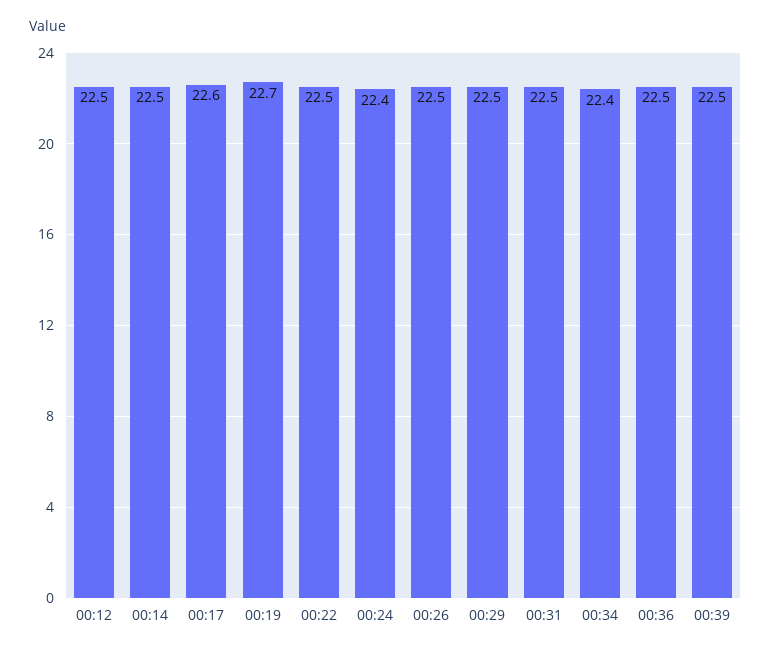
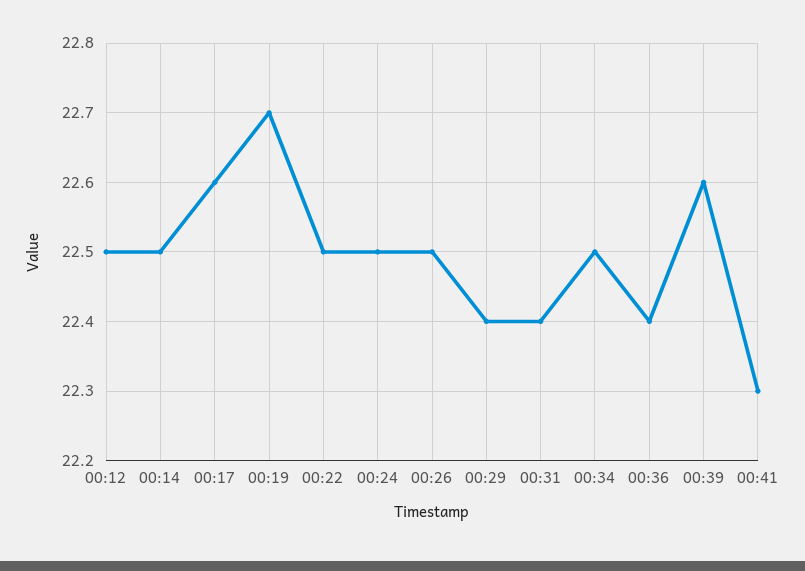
00:24: 22.4 -> 22.5
00:29: 22.5 -> 22.4
00:31: 22.5 -> 22.4
00:34: 22.4 -> 22.5
00:36: 22.5 -> 22.4
00:39: 22.5 -> 22.6
00:41: none -> 22.3

